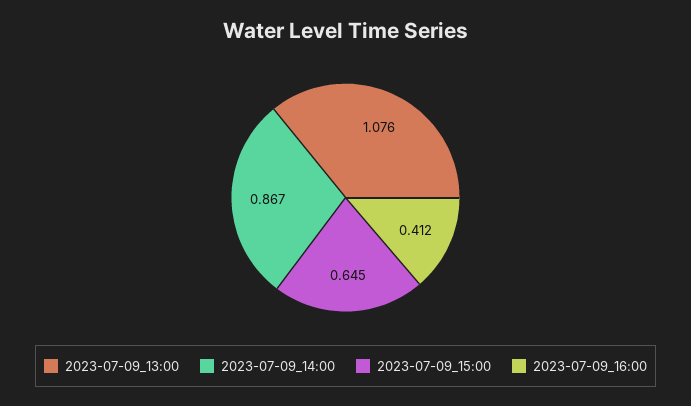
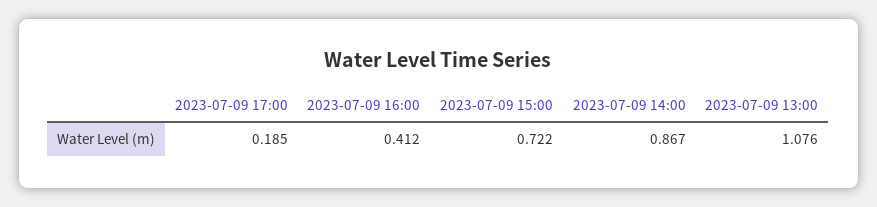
2023-07-09_15:00: 0.645 -> 0.722
2023-07-09 17:00: none -> 0.185

